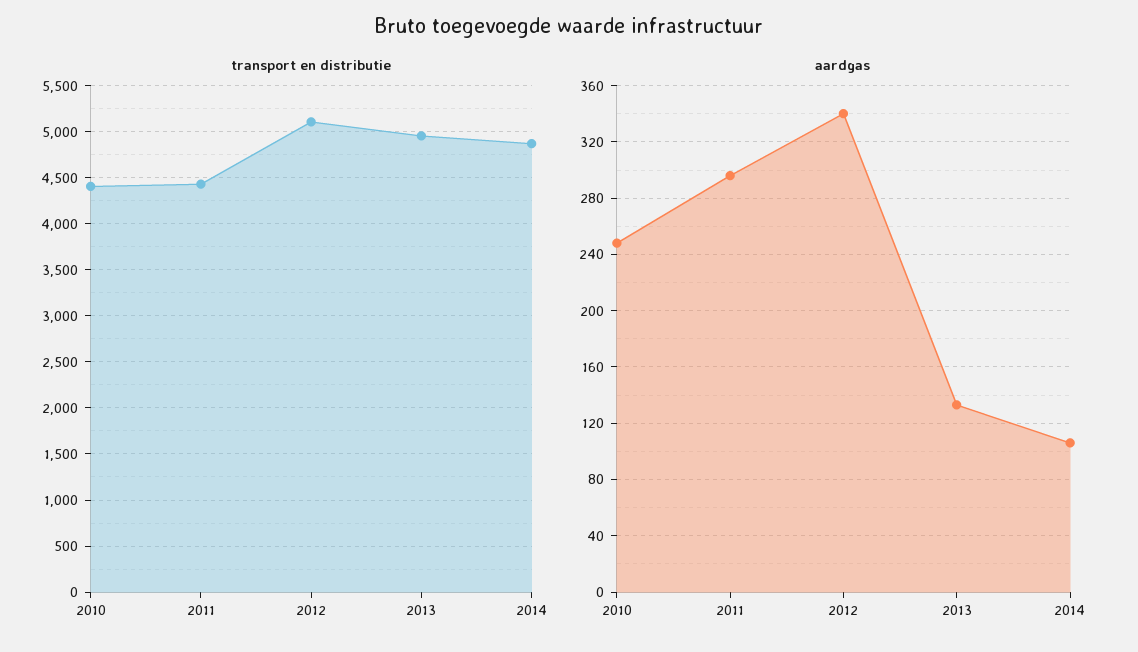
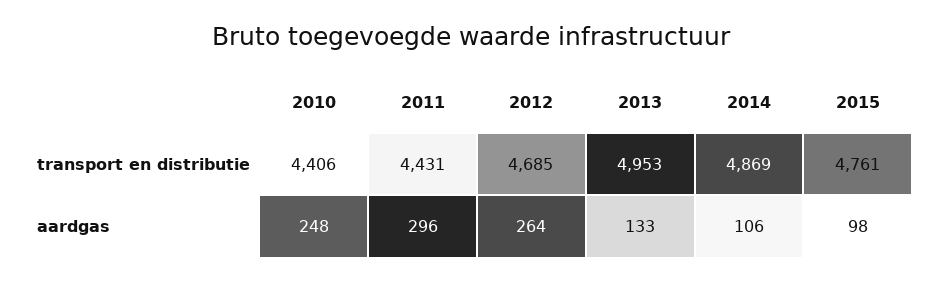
transport en distributie, 2012: 5100 -> 4685
aardgas, 2012: 340 -> 264
transport en distributie, 2015: none -> 4761
aardgas, 2015: none -> 98

